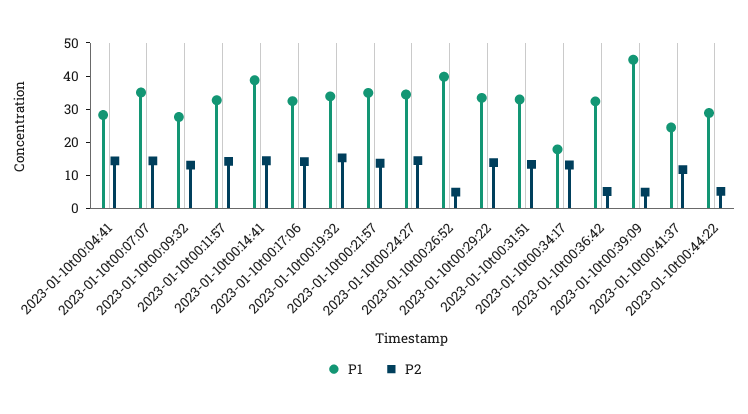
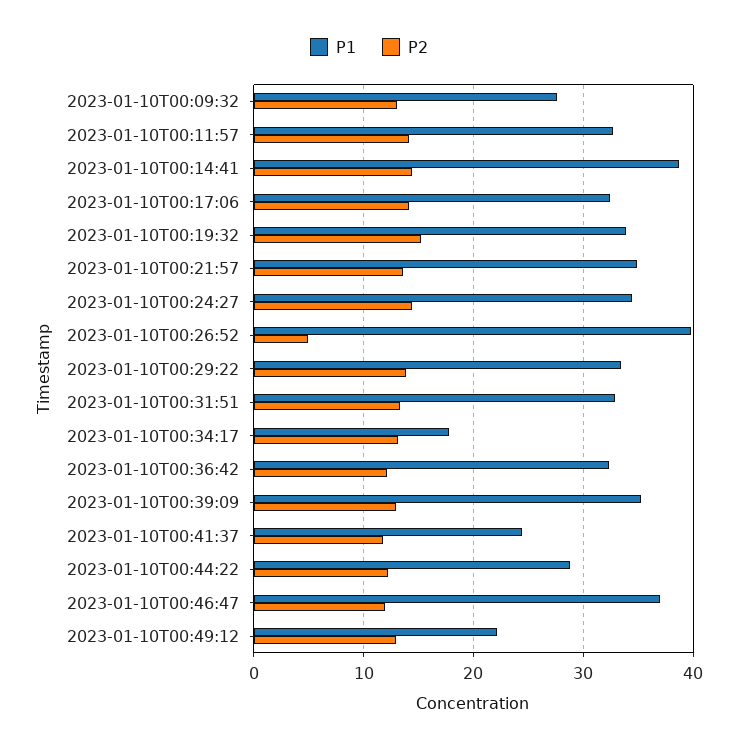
P1, 2023-01-10t00:04:41: 27.5 -> none
P2, 2023-01-10t00:04:41: 15 -> none
P1, 2023-01-10t00:07:07: 35 -> none
P2, 2023-01-10t00:07:07: 15 -> none
P2, 2023-01-10t00:36:42: 5 -> 12
P1, 2023-01-10t00:39:09: 45 -> 35
P2, 2023-01-10t00:39:09: 5 -> 13
P2, 2023-01-10t00:44:22: 5 -> 12
P1, 2023-01-10T00:46:47: none -> 37
P2, 2023-01-10T00:46:47: none -> 12
P1, 2023-01-10T00:49:12: none -> 22
P2, 2023-01-10T00:49:12: none -> 13

